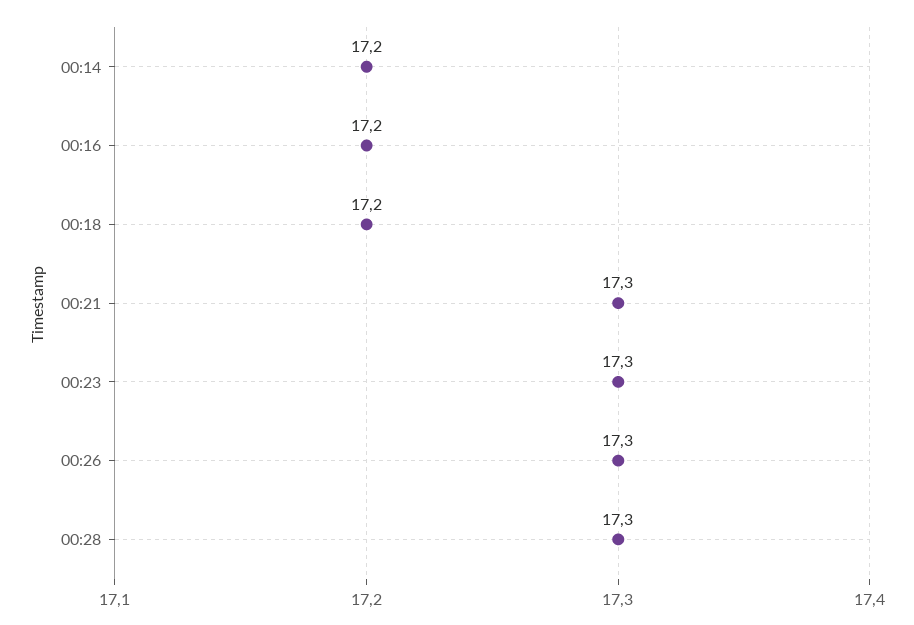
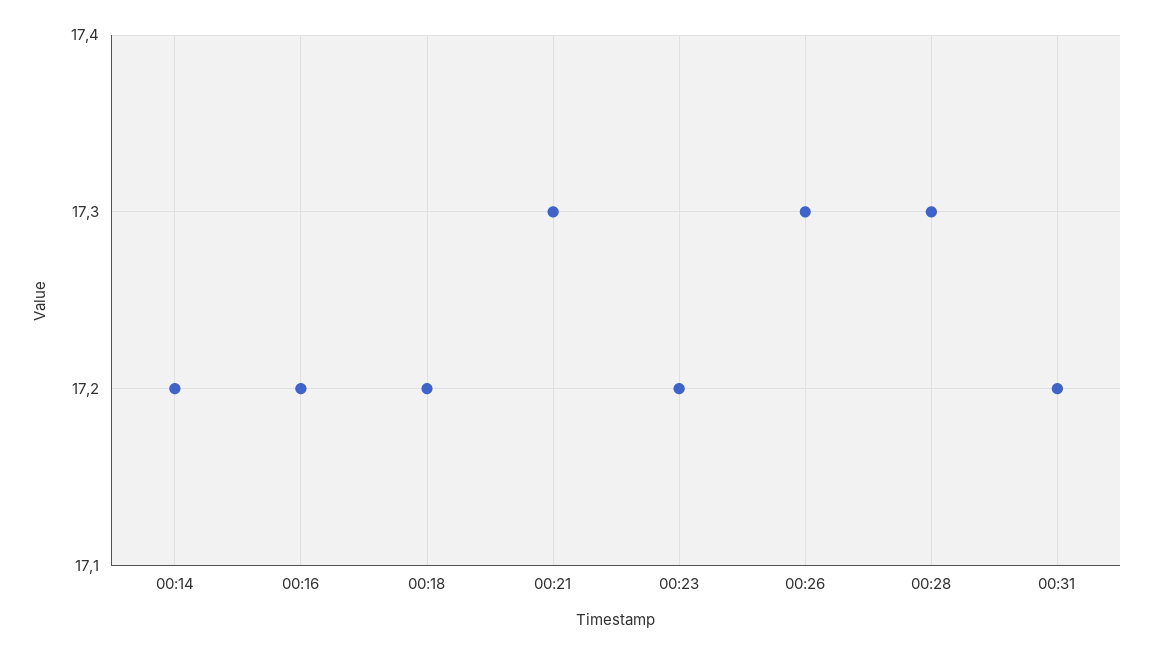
00:23: 17.3 -> 17.2
00:31: none -> 17.2

